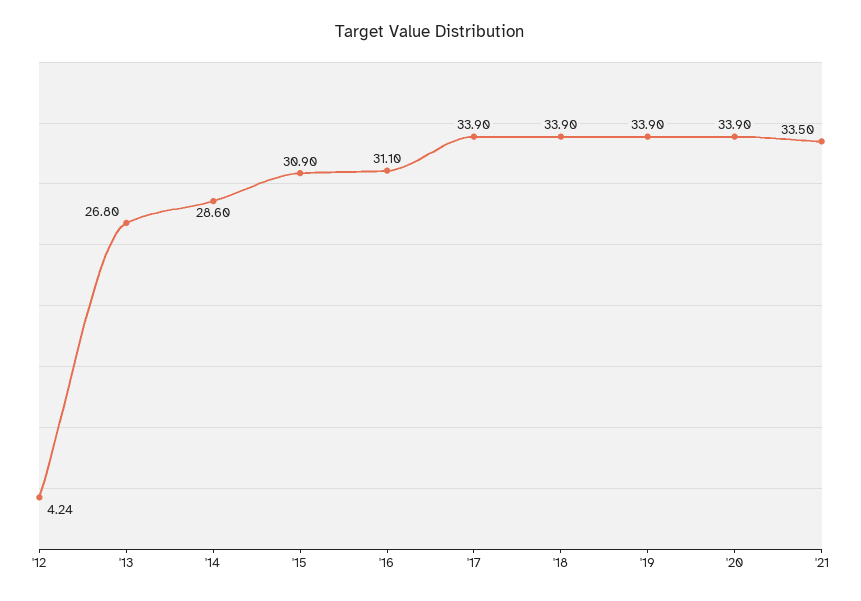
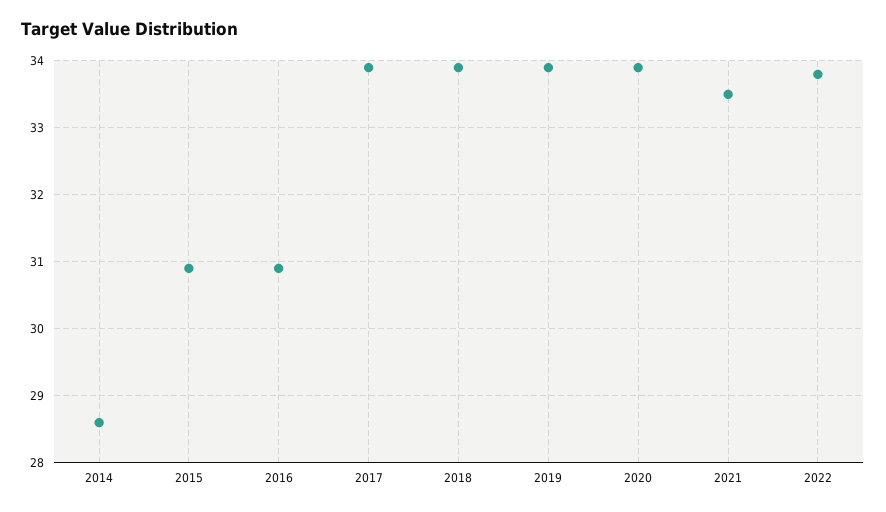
'12: 4.24 -> none
'13: 26.8 -> none
'16: 31.1 -> 30.9
2022: none -> 33.8

